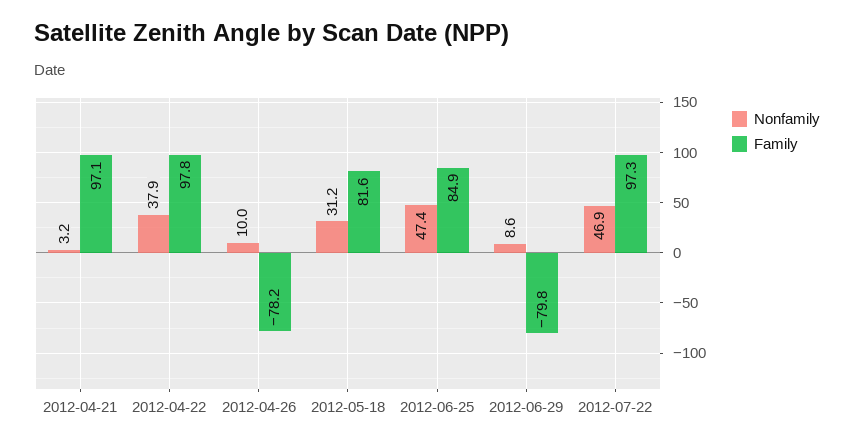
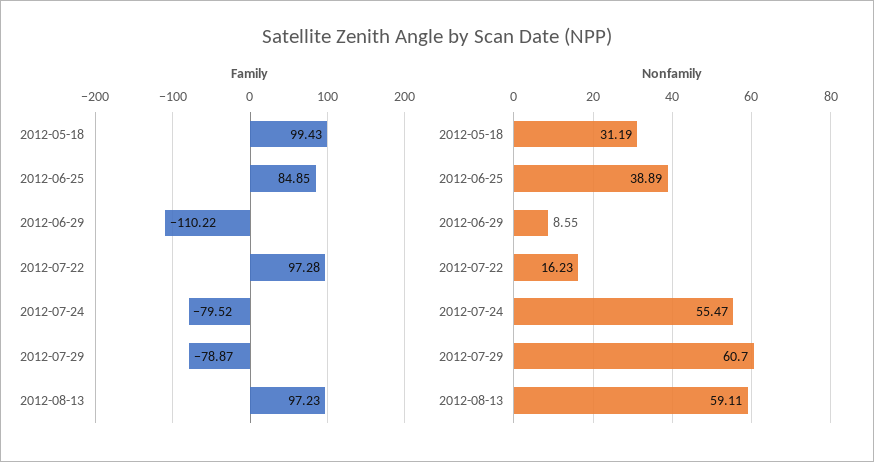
Nonfamily, 2012-04-21: 3.2 -> none
Family, 2012-04-21: 97.1 -> none
Nonfamily, 2012-04-22: 37.9 -> none
Family, 2012-04-22: 97.8 -> none
Nonfamily, 2012-04-26: 10 -> none
Family, 2012-04-26: -78.2 -> none
Family, 2012-05-18: 81.6 -> 99.43
Nonfamily, 2012-06-25: 47.4 -> 38.89
Family, 2012-06-29: -79.8 -> -110.22
Nonfamily, 2012-07-22: 46.9 -> 16.23
Family, 2012-07-24: none -> -79.52
Family, 2012-07-29: none -> -78.87
Family, 2012-08-13: none -> 97.23
Nonfamily, 2012-07-24: none -> 55.47
Nonfamily, 2012-07-29: none -> 60.7
Nonfamily, 2012-08-13: none -> 59.11

